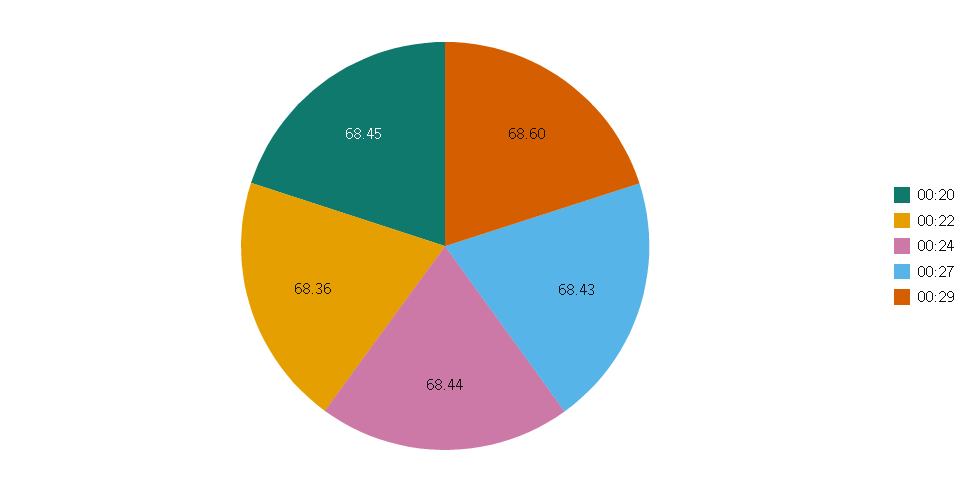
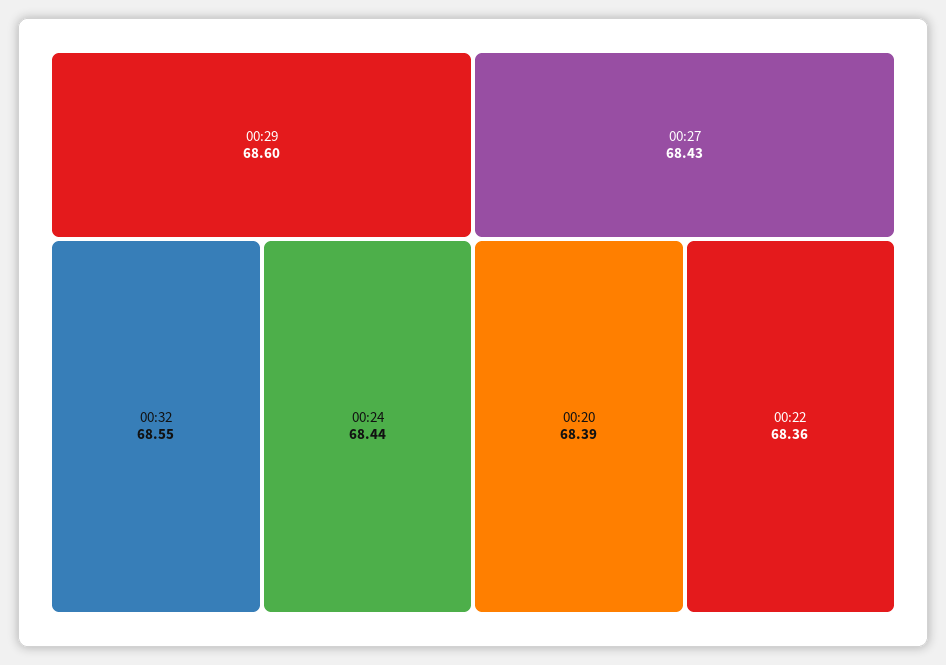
00:20: 68.45 -> 68.39
00:32: none -> 68.55

